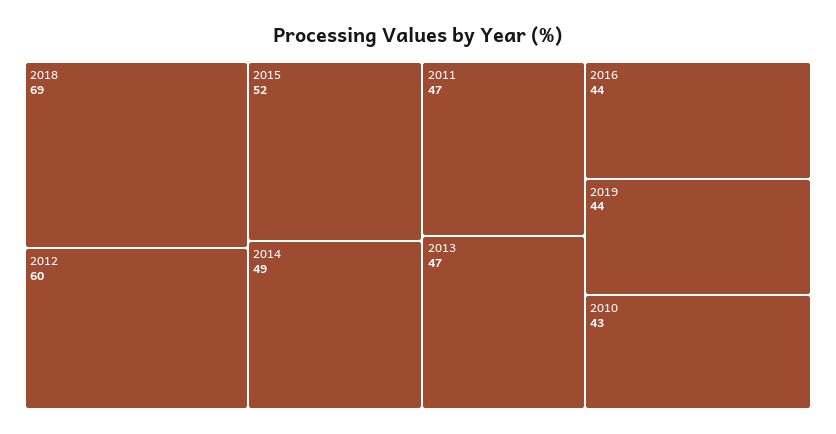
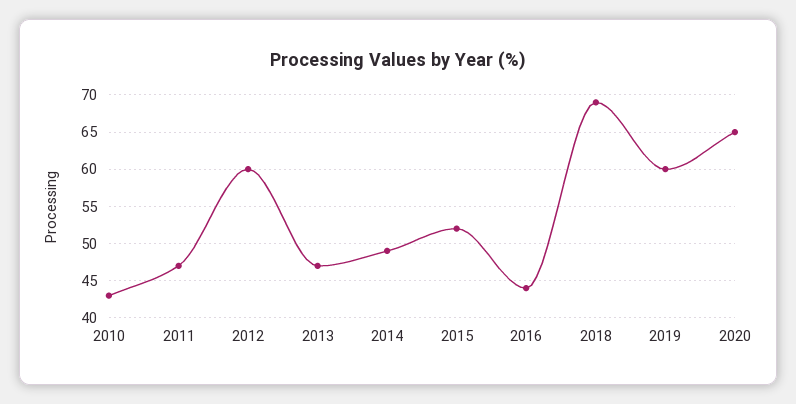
2019: 44 -> 60
2020: none -> 65

